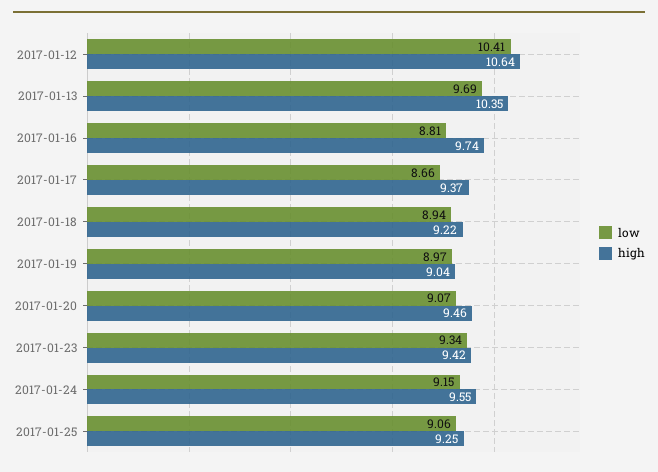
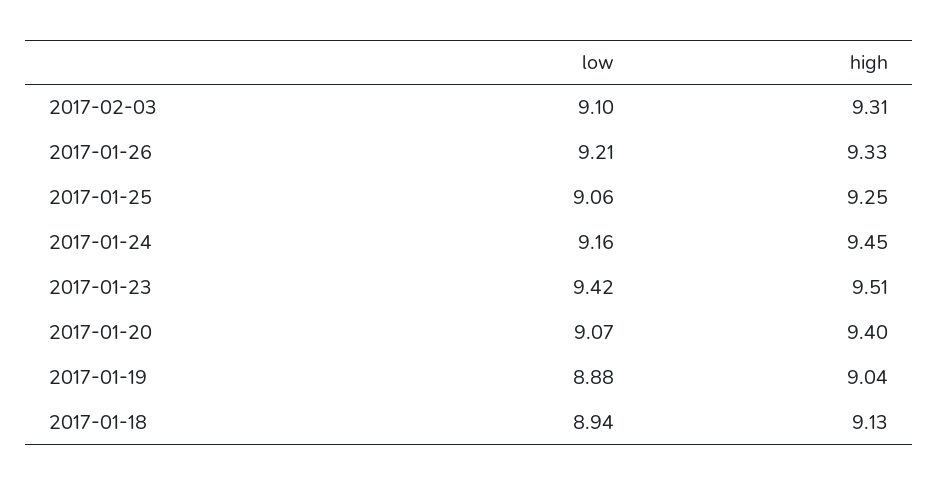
low, 2017-01-12: 10.41 -> none
high, 2017-01-12: 10.64 -> none
low, 2017-01-13: 9.69 -> none
high, 2017-01-13: 10.35 -> none
low, 2017-01-16: 8.81 -> none
high, 2017-01-16: 9.74 -> none
low, 2017-01-17: 8.66 -> none
high, 2017-01-17: 9.37 -> none
high, 2017-01-18: 9.22 -> 9.13
low, 2017-01-19: 8.97 -> 8.88
high, 2017-01-20: 9.46 -> 9.4
low, 2017-01-23: 9.34 -> 9.42
high, 2017-01-23: 9.42 -> 9.51
low, 2017-01-24: 9.15 -> 9.16
high, 2017-01-24: 9.55 -> 9.45
low, 2017-02-03: none -> 9.1
high, 2017-02-03: none -> 9.31
low, 2017-01-26: none -> 9.21
high, 2017-01-26: none -> 9.33

